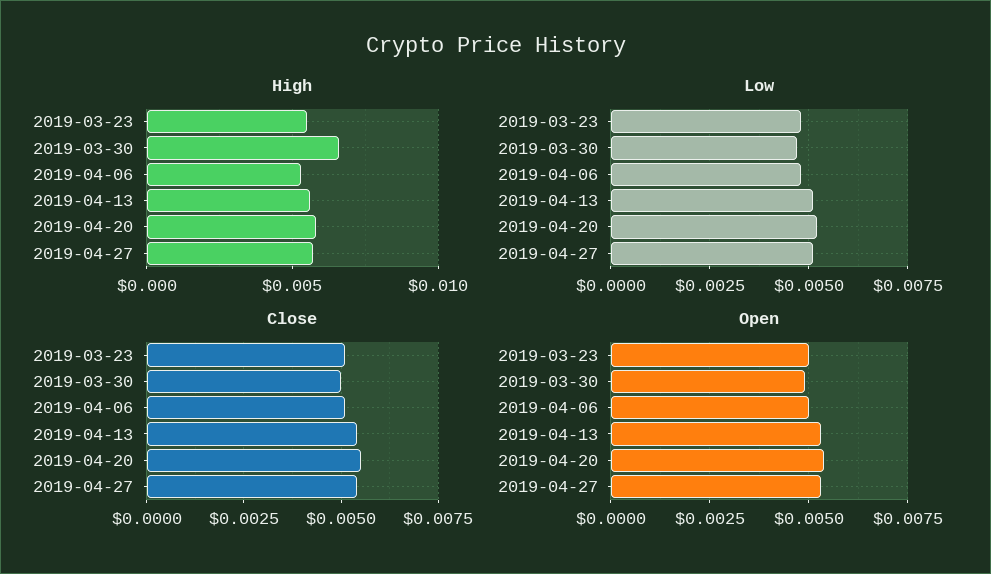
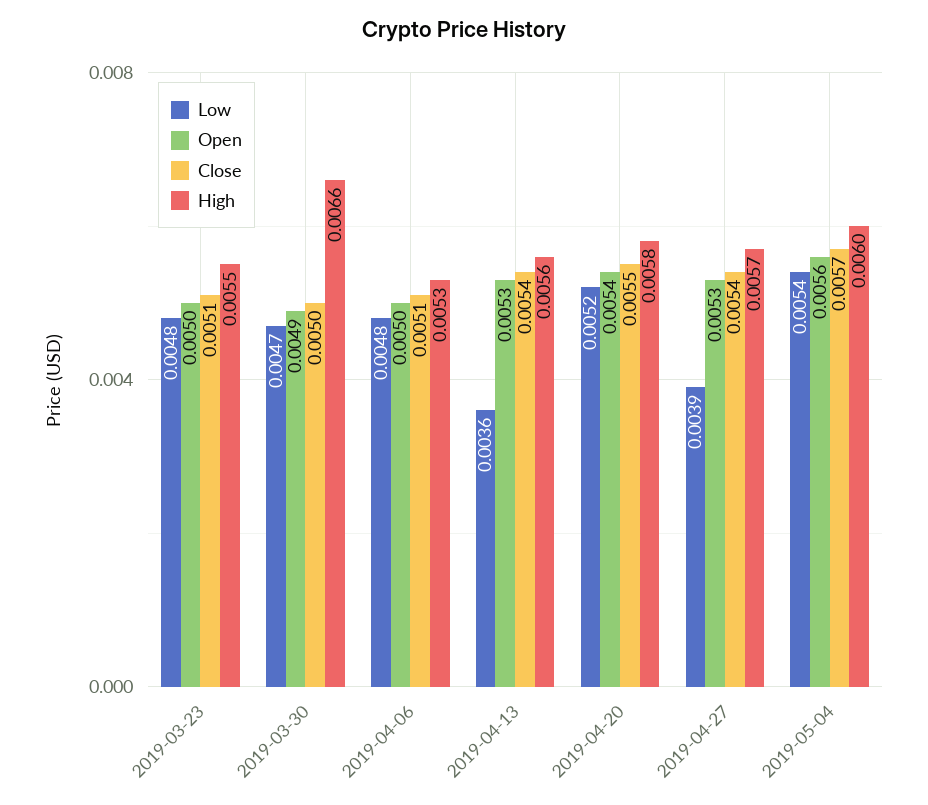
Low, 2019-04-13: 0.005 -> 0.0036
Low, 2019-04-27: 0.005 -> 0.0039
Low, 2019-05-04: none -> 0.0054
Open, 2019-05-04: none -> 0.0056
Close, 2019-05-04: none -> 0.0057
High, 2019-05-04: none -> 0.006

